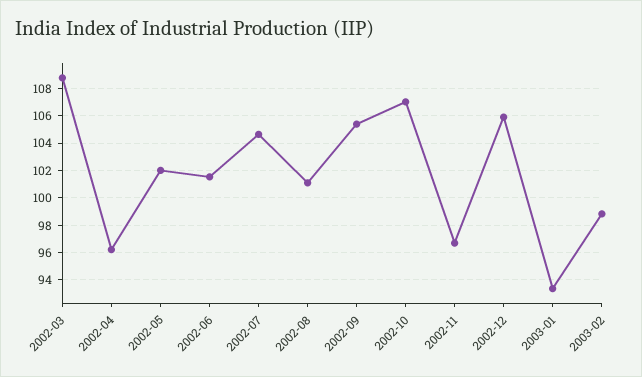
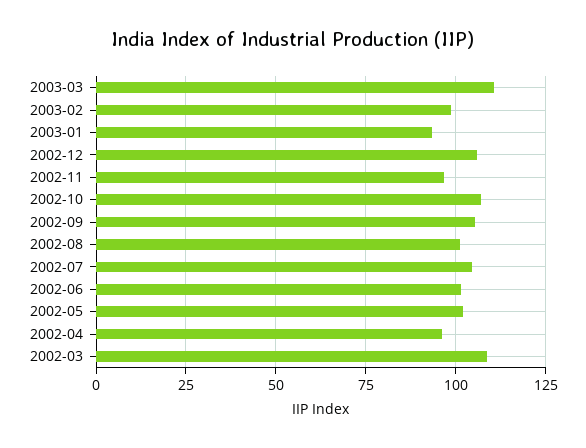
2003-03: none -> 110

